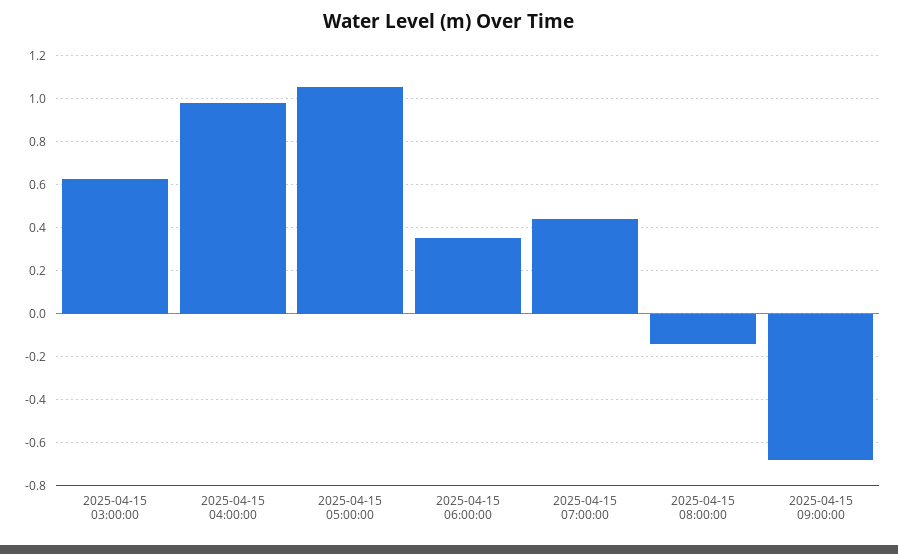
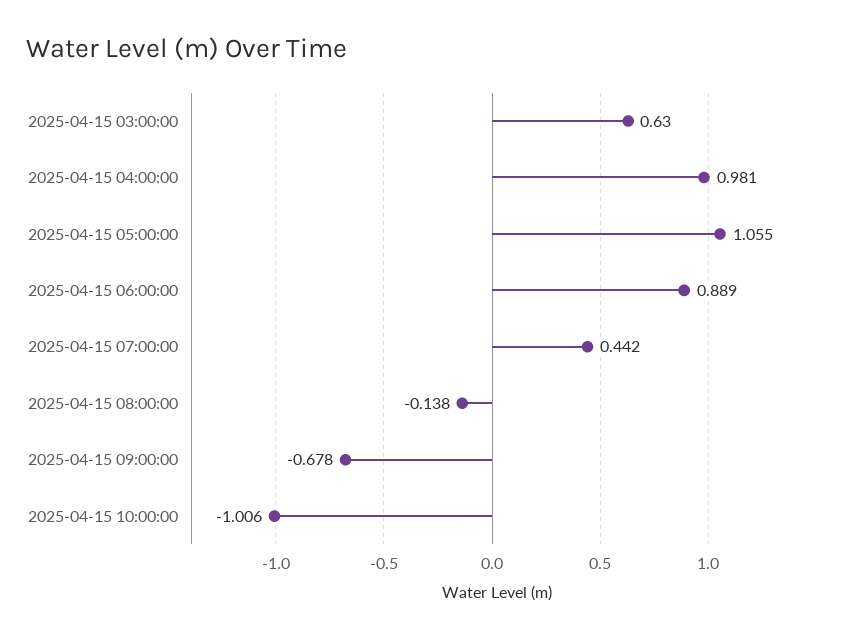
2025-04-15 06:00:00: 0.35 -> 0.889
2025-04-15 10:00:00: none -> -1.006

